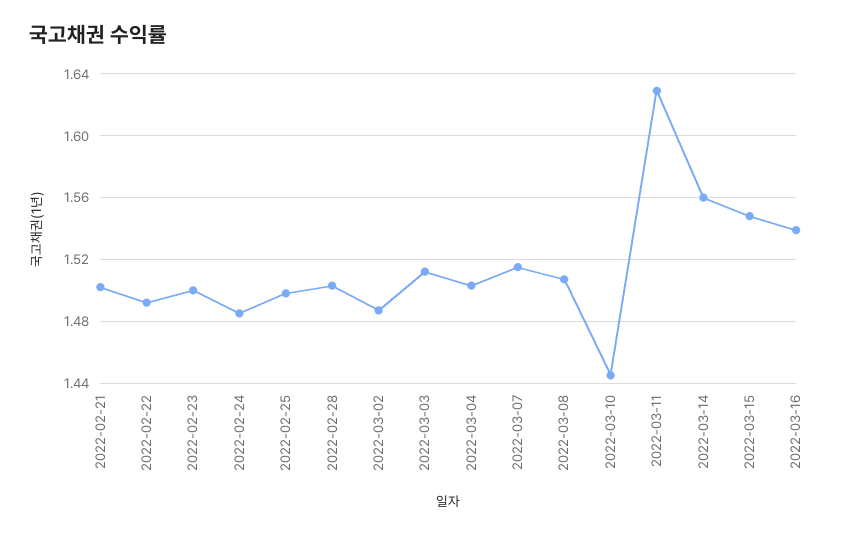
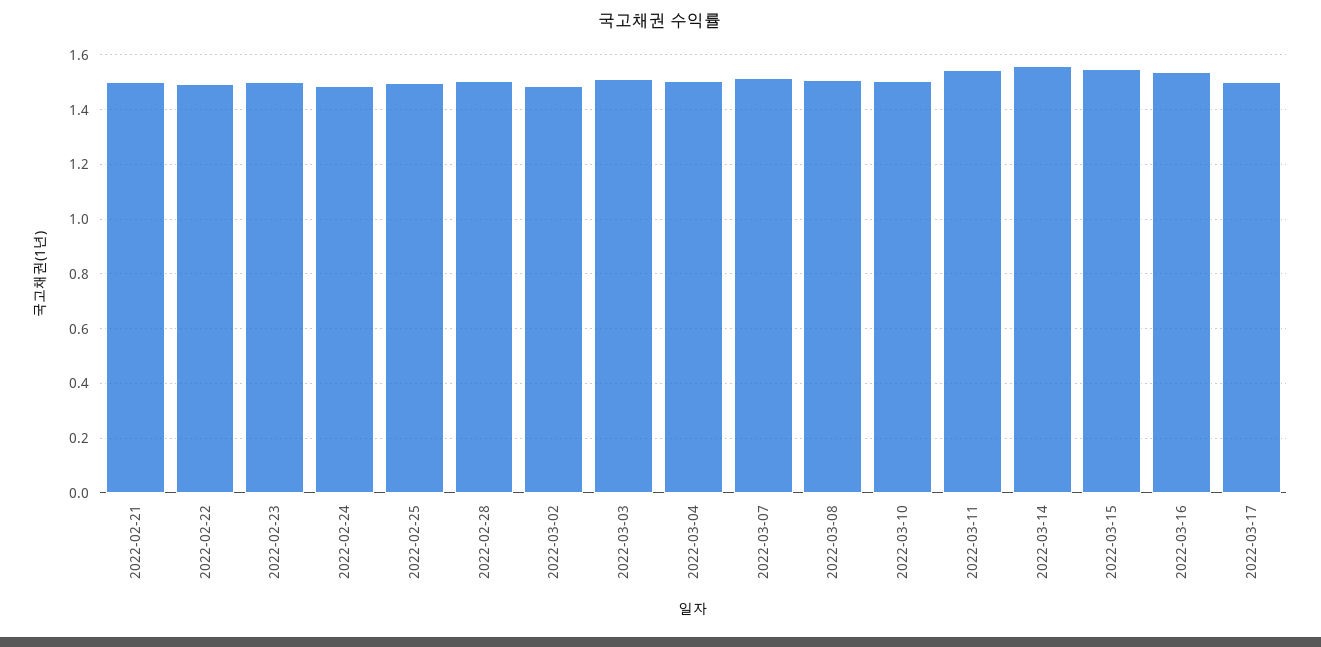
2022-03-10: 1.445 -> 1.5
2022-03-11: 1.63 -> 1.55
2022-03-17: none -> 1.5

